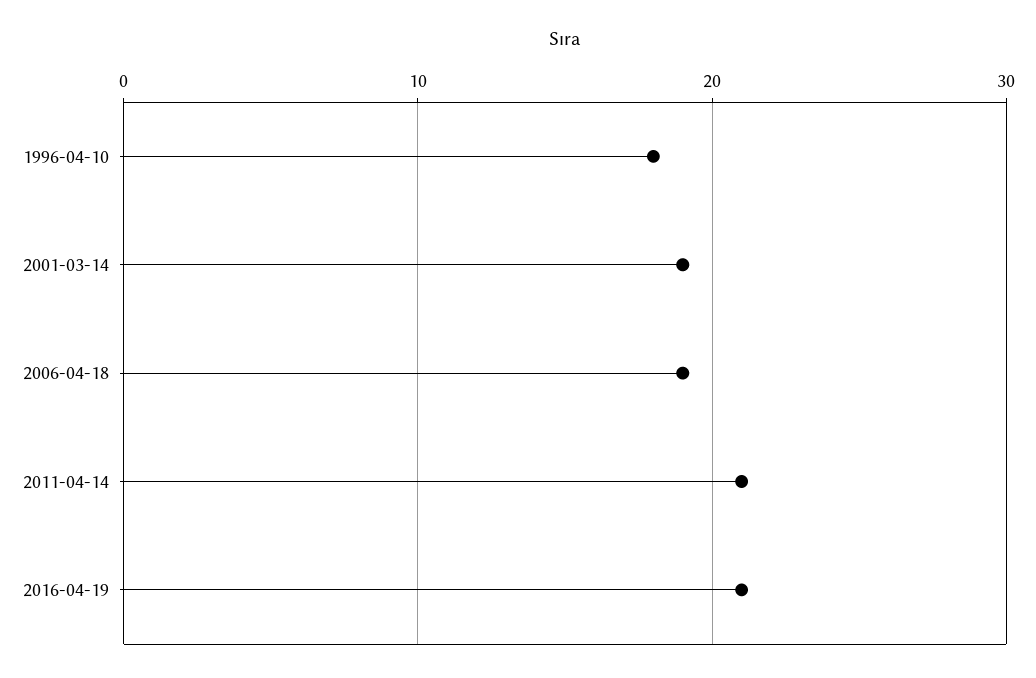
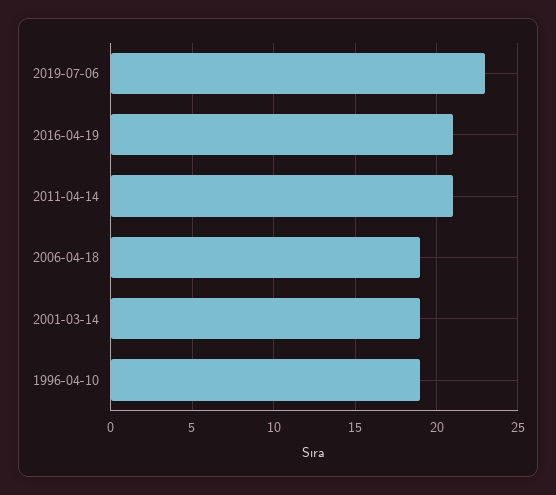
1996-04-10: 18 -> 19
2019-07-06: none -> 23

